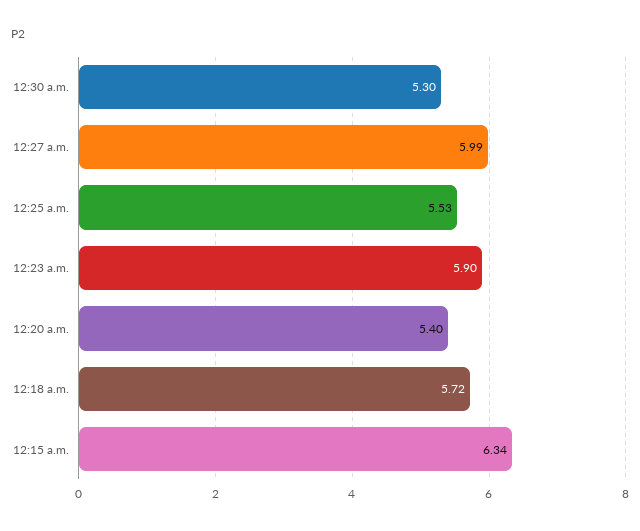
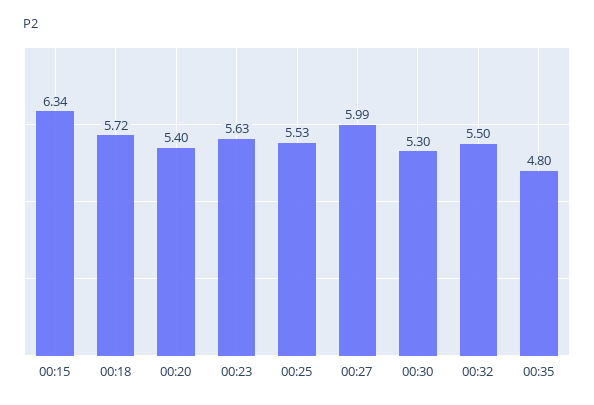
12:23 a.m.: 5.9 -> 5.63
00:32: none -> 5.5
00:35: none -> 4.8

